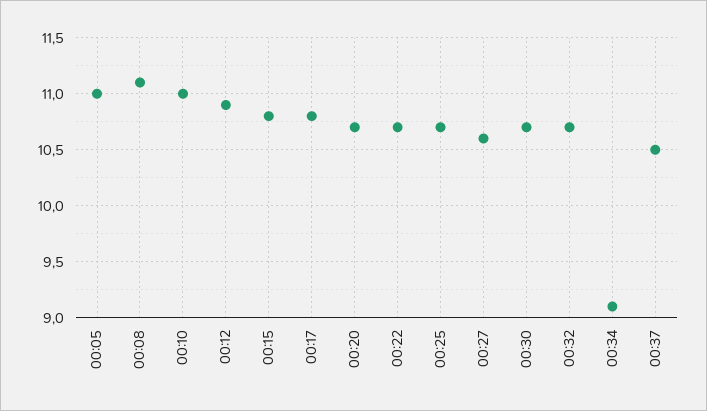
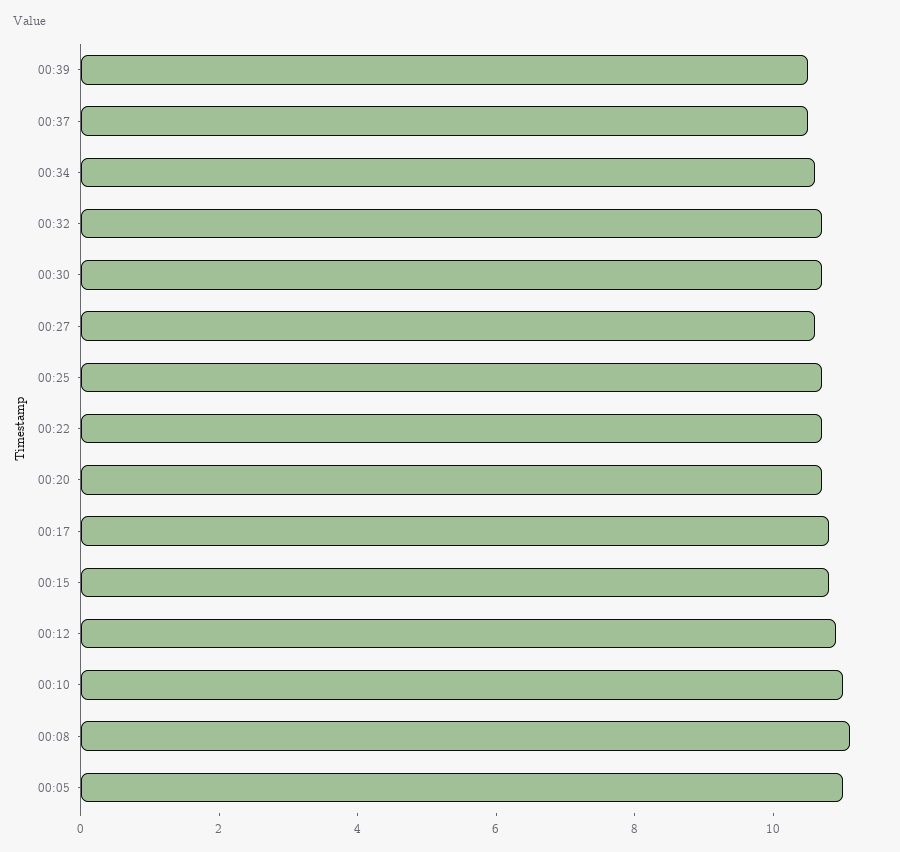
00:34: 9.1 -> 10.5
00:39: none -> 10.5

